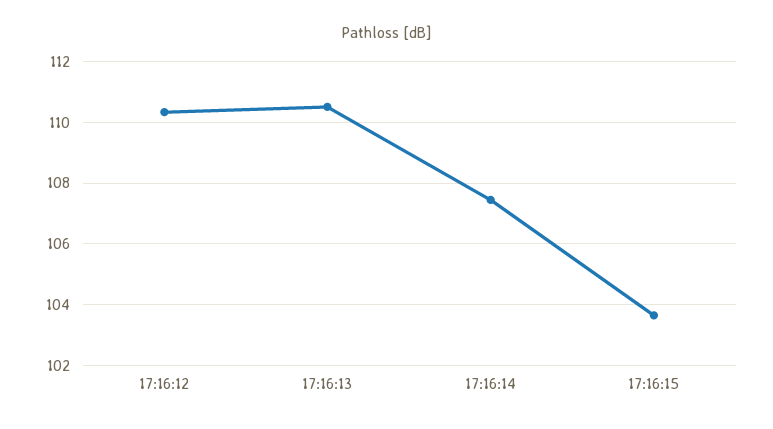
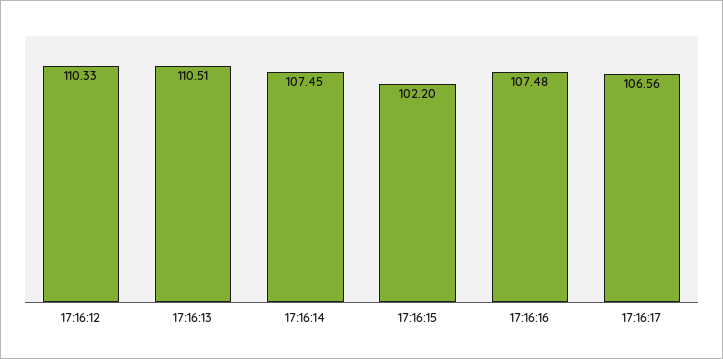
17:16:15: 103.6 -> 102.2
17:16:16: none -> 107.48
17:16:17: none -> 106.56

